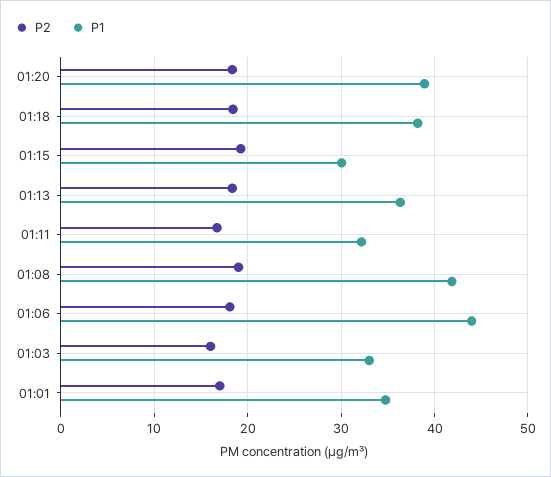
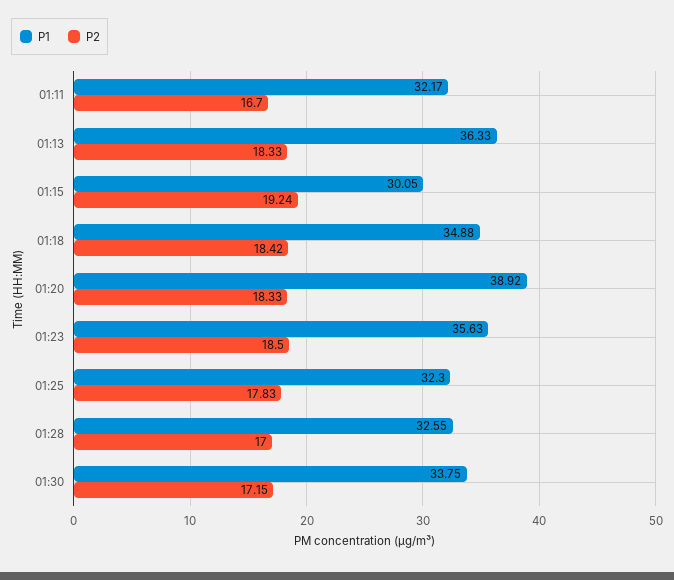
P1, 01:18: 38 -> 34.88
P2, 01:08: 19 -> none
P1, 01:08: 42 -> none
P2, 01:06: 18 -> none
P1, 01:06: 44 -> none
P2, 01:03: 16 -> none
P1, 01:03: 33 -> none
P2, 01:01: 17 -> none
P1, 01:01: 35 -> none
P1, 01:23: none -> 35.63
P2, 01:23: none -> 18.5
P1, 01:25: none -> 32.3
P2, 01:25: none -> 17.83
P1, 01:28: none -> 32.55
P2, 01:28: none -> 17
P1, 01:30: none -> 33.75
P2, 01:30: none -> 17.15

